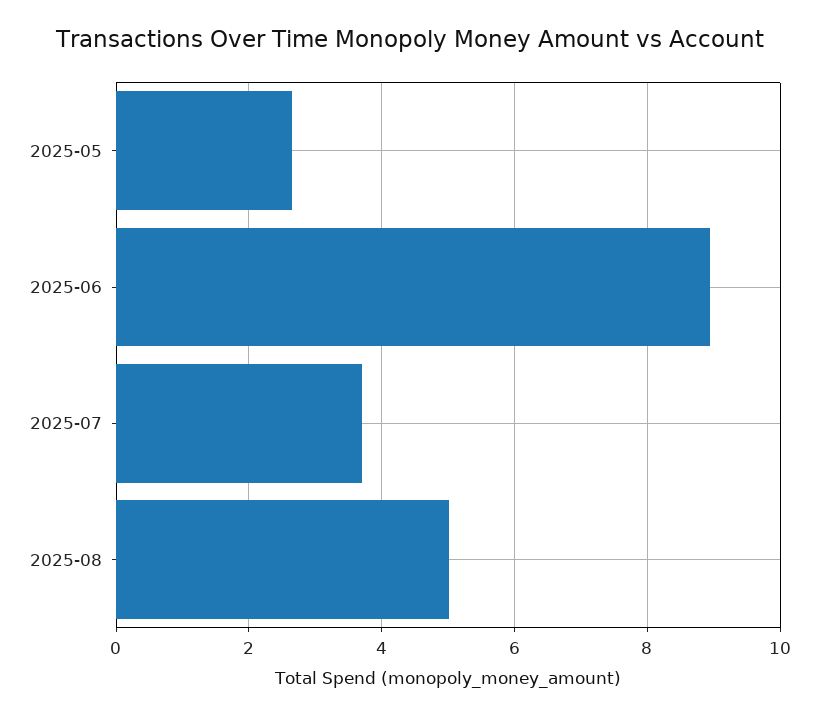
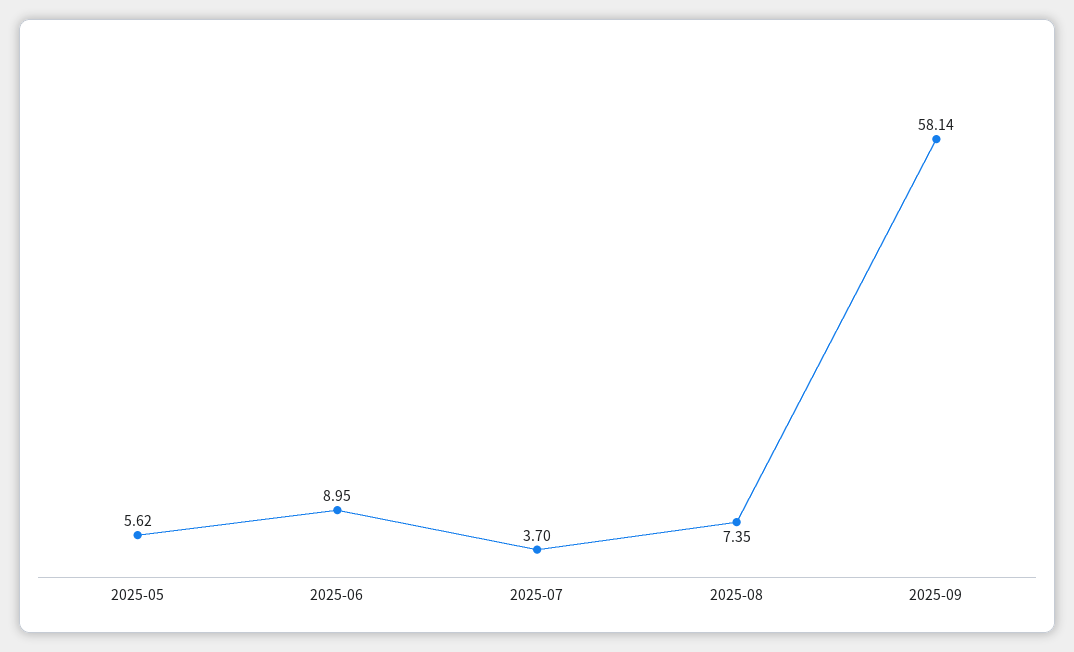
2025-05: 2.6 -> 5.62
2025-08: 5 -> 7.35
2025-09: none -> 58.14

